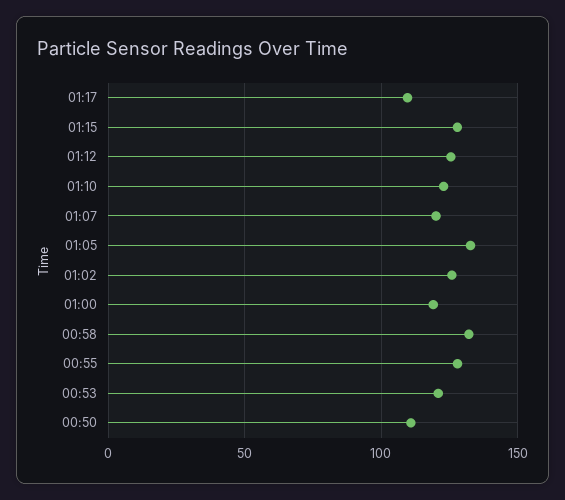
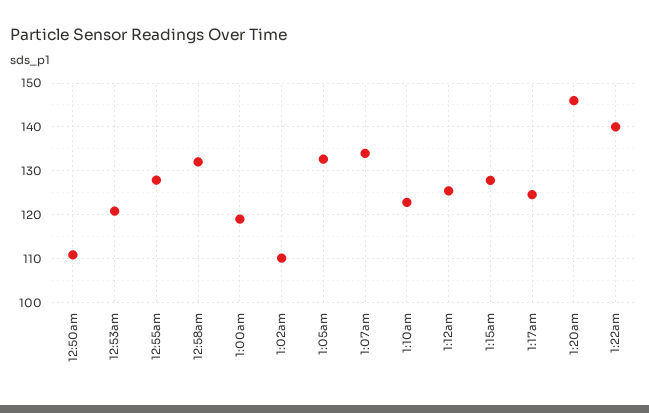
01:17: 110 -> 124
01:07: 120 -> 134
01:02: 125 -> 110
1:20am: none -> 146
1:22am: none -> 140

